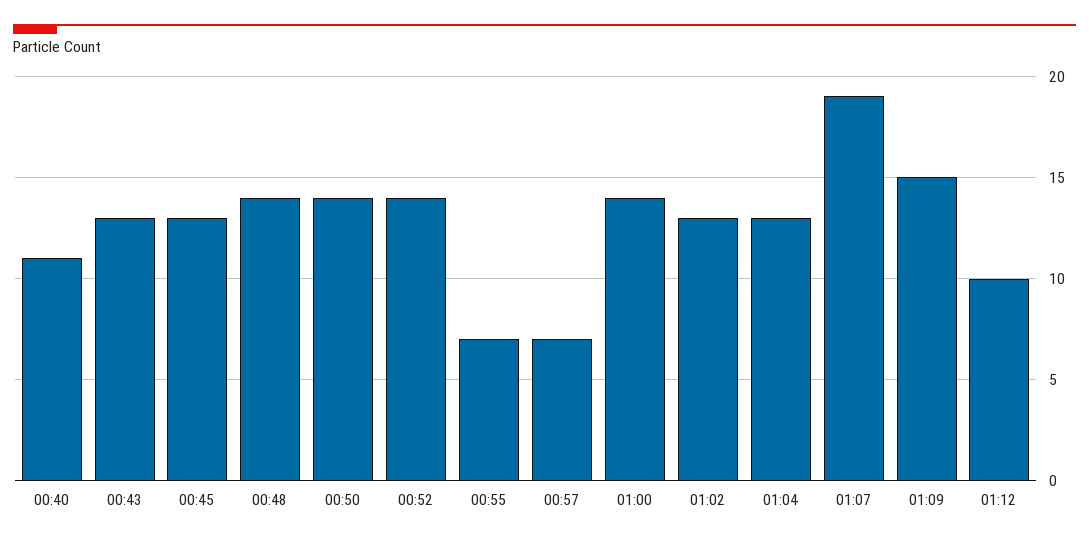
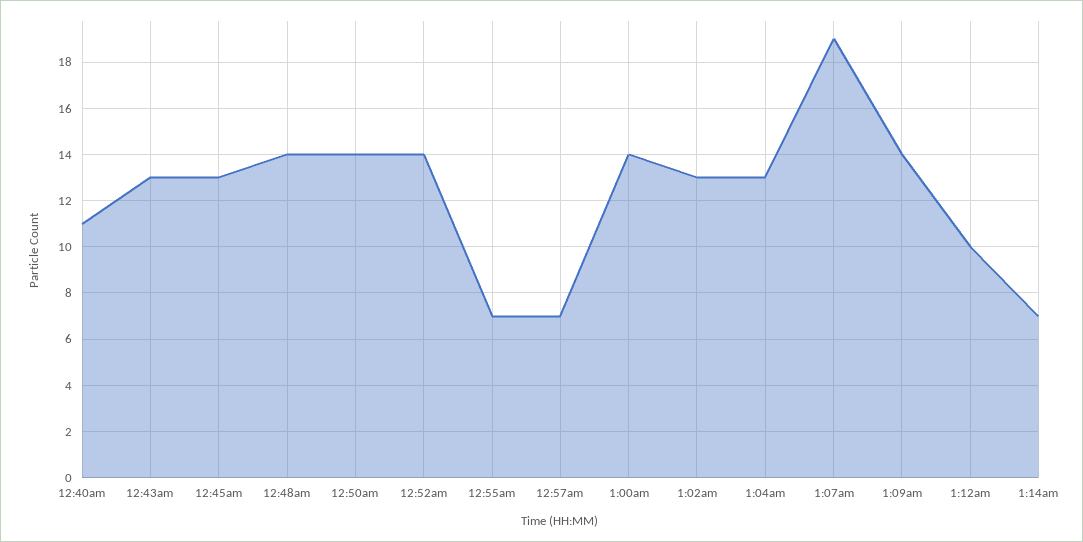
01:09: 15 -> 14
1:14am: none -> 7

